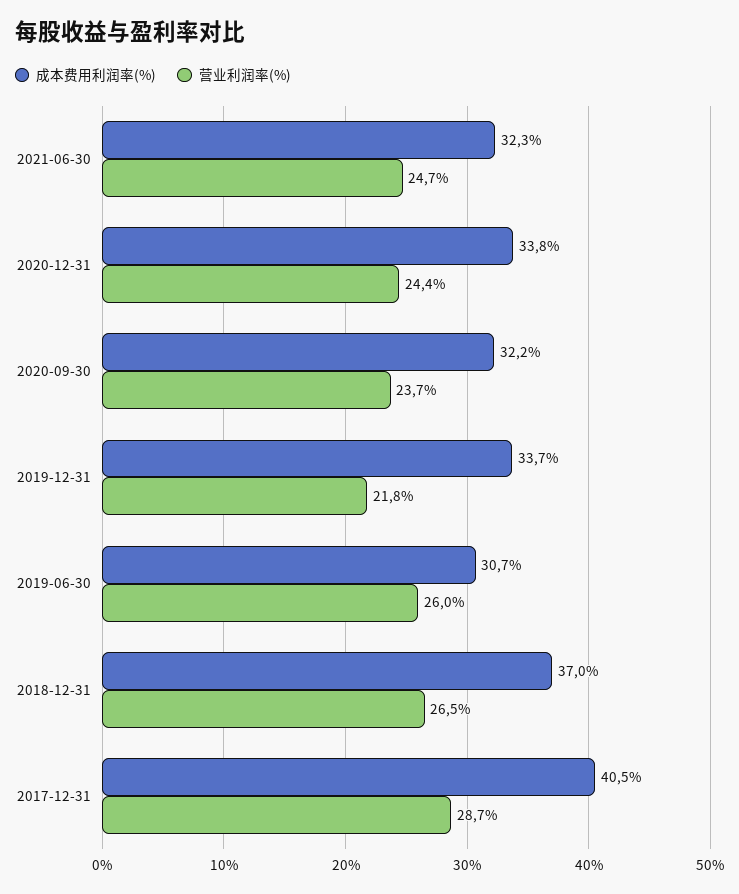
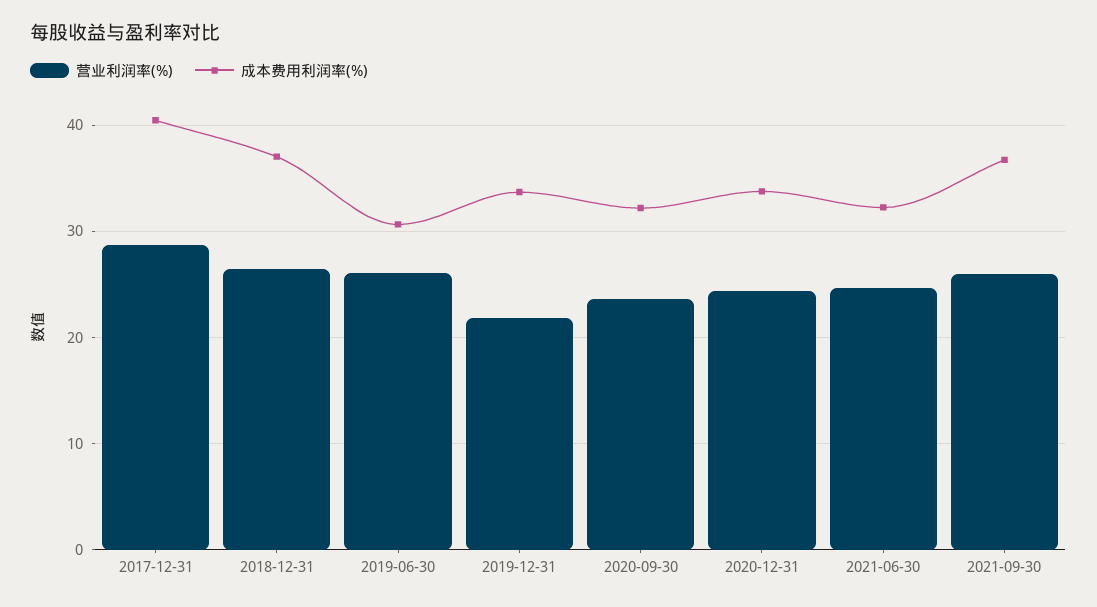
营业利润率(%), 2021-09-30: none -> 26
成本费用利润率(%), 2021-09-30: none -> 37

